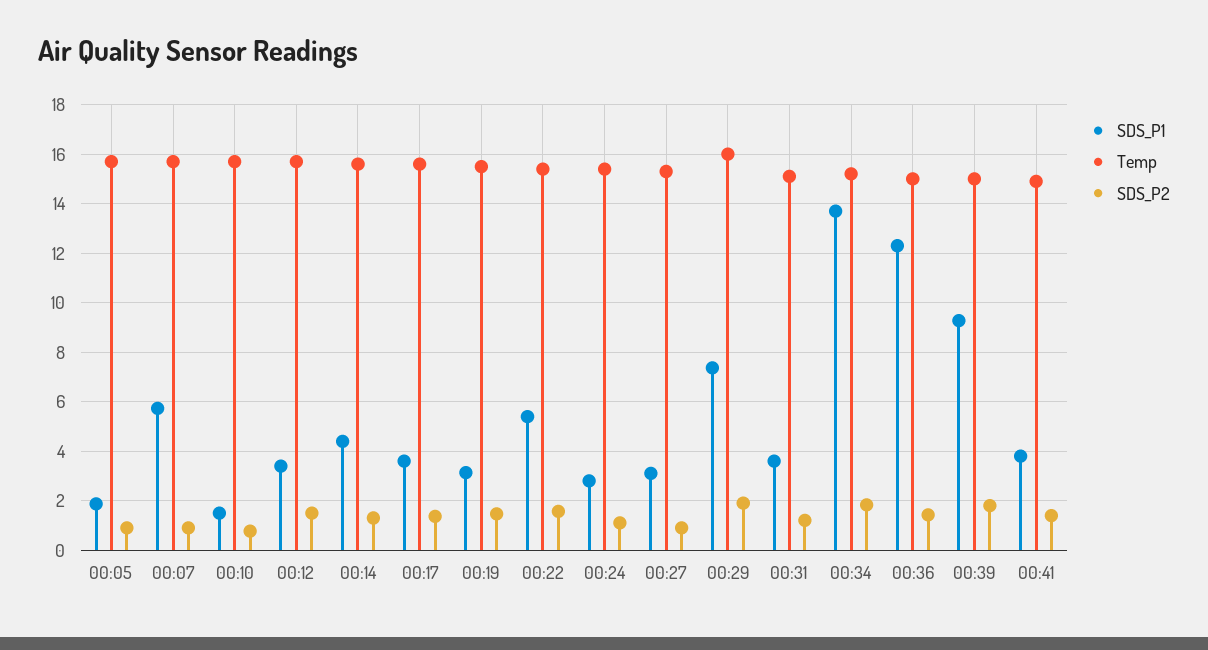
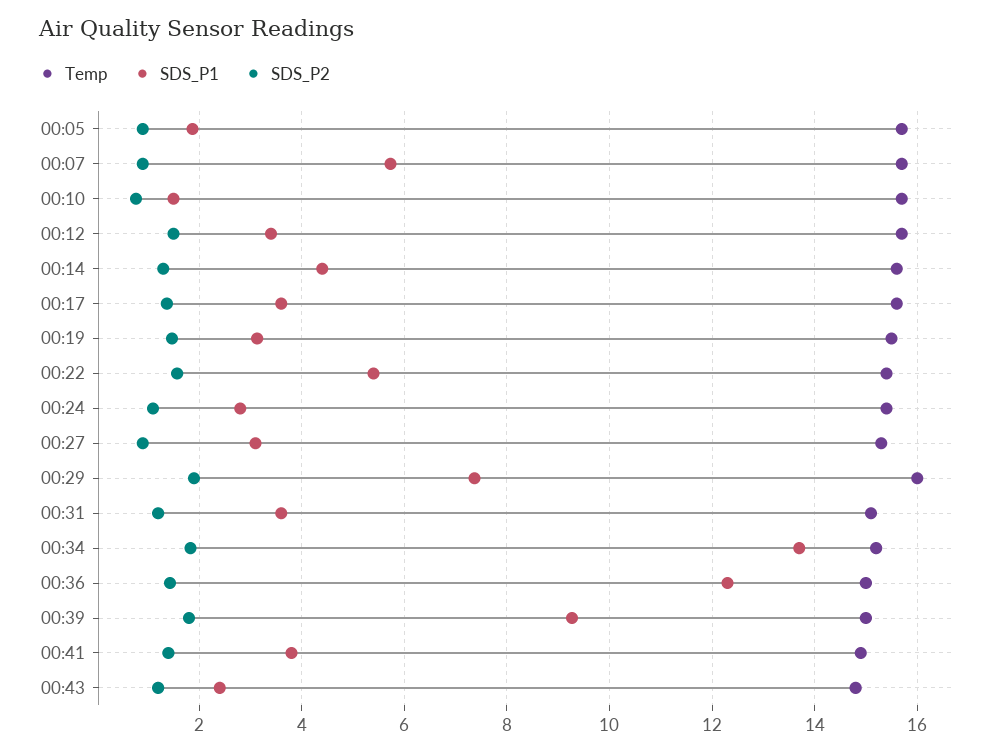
Temp, 00:43: none -> 14.8
SDS_P1, 00:43: none -> 2.4
SDS_P2, 00:43: none -> 1.2

